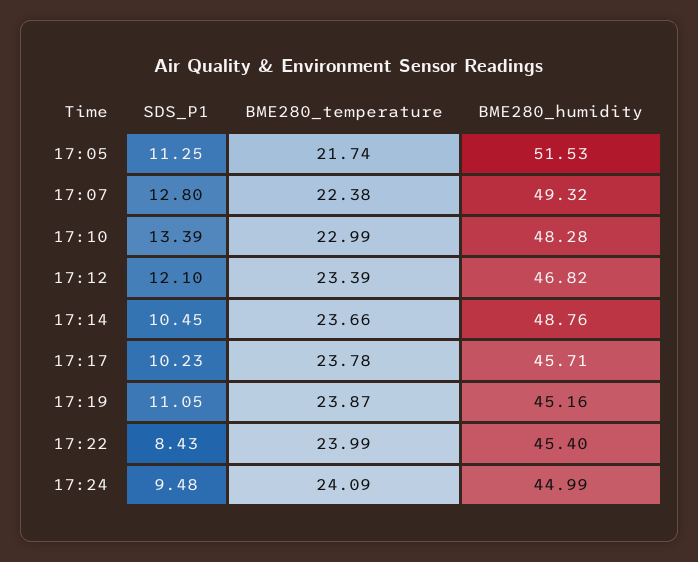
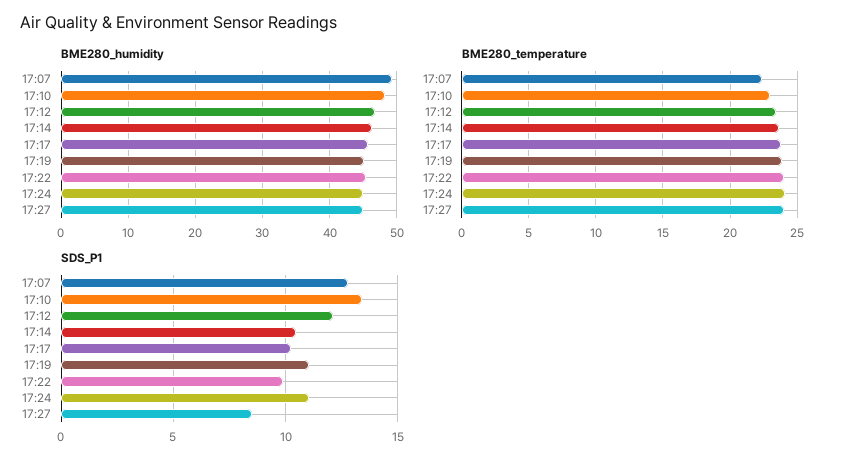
SDS_P1, 17:05: 11.25 -> none
BME280_temperature, 17:05: 21.74 -> none
BME280_humidity, 17:05: 51.53 -> none
BME280_humidity, 17:14: 48.76 -> 46
SDS_P1, 17:22: 8.43 -> 10
SDS_P1, 17:24: 9.48 -> 11
BME280_humidity, 17:27: none -> 45
BME280_temperature, 17:27: none -> 24
SDS_P1, 17:27: none -> 8.5

